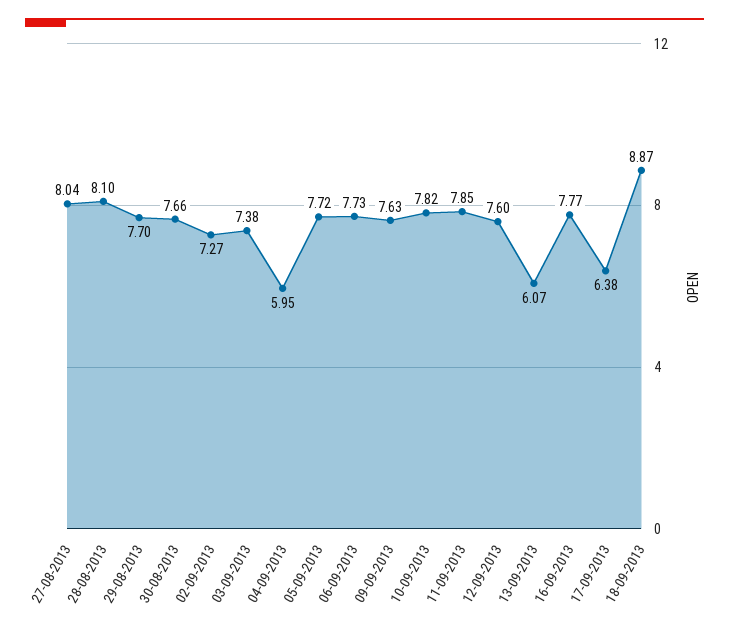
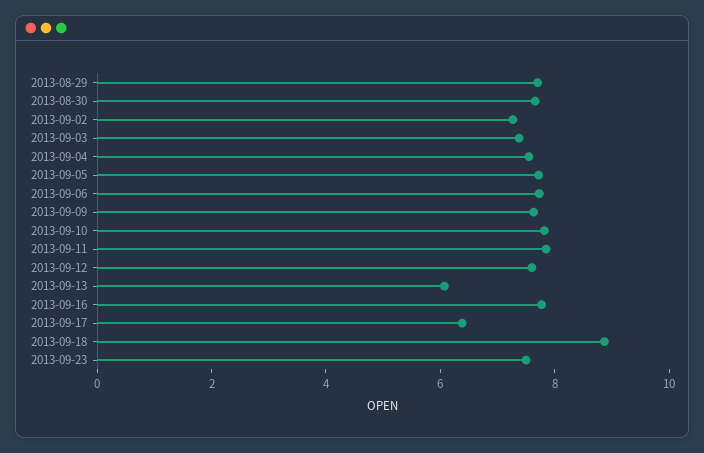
27-08-2013: 8.04 -> none
28-08-2013: 8.1 -> none
04-09-2013: 5.95 -> 7.5
2013-09-23: none -> 7.5

